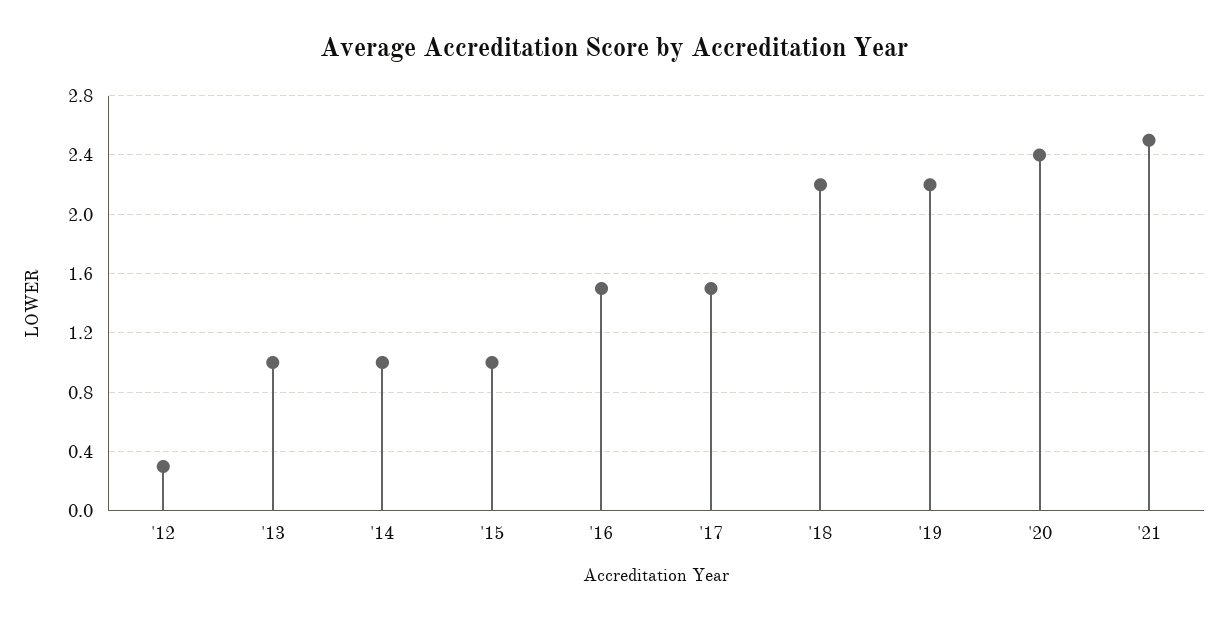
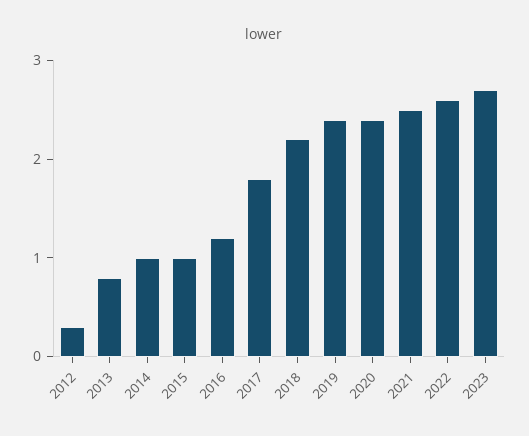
'13: 1 -> 0.8
'16: 1.5 -> 1.2
'17: 1.5 -> 1.8
'19: 2.2 -> 2.4
2022: none -> 2.6
2023: none -> 2.7

